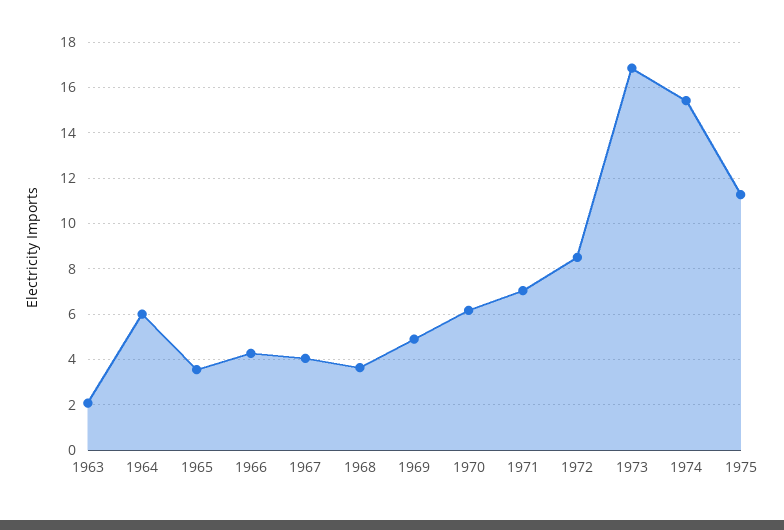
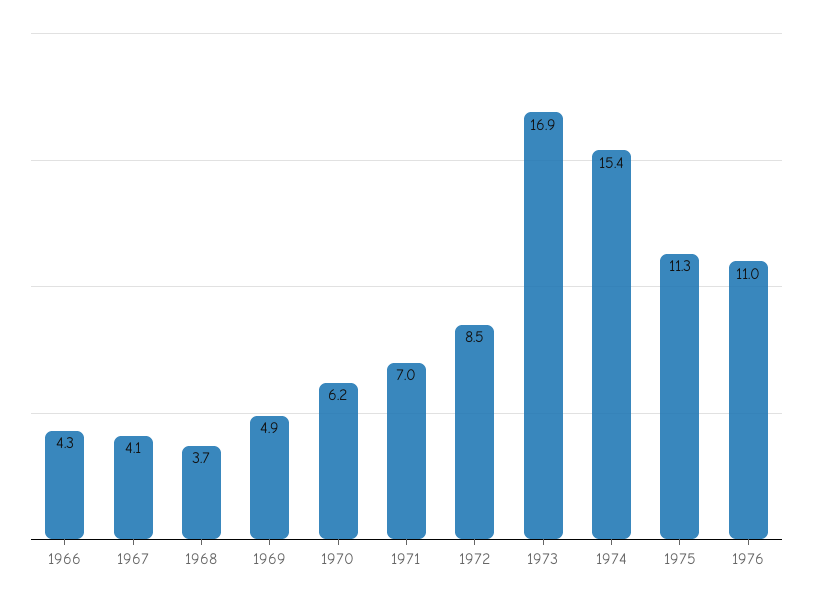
1963: 2 -> none
1964: 6 -> none
1965: 3.5 -> none
1976: none -> 11

